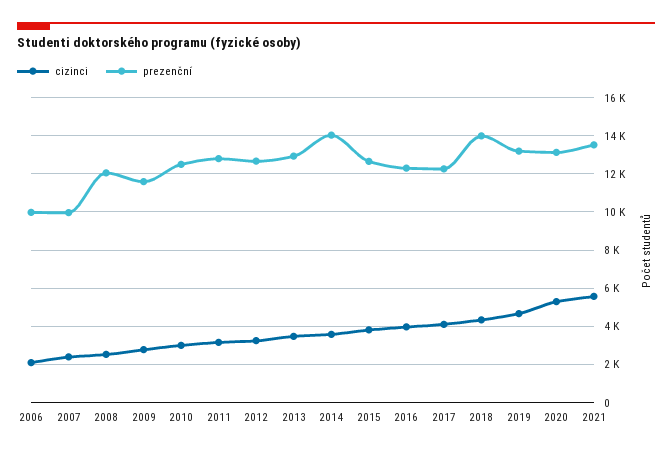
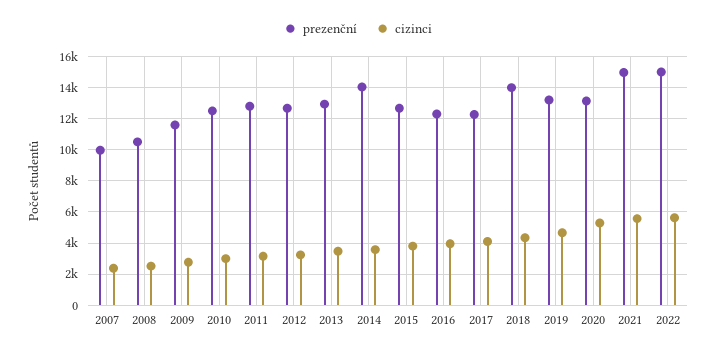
cizinci, 2006: 2000 -> none
prezenční, 2006: 10000 -> none
prezenční, 2008: 12000 -> 10500
prezenční, 2021: 13500 -> 15000
prezenční, 2022: none -> 15000
cizinci, 2022: none -> 5500

